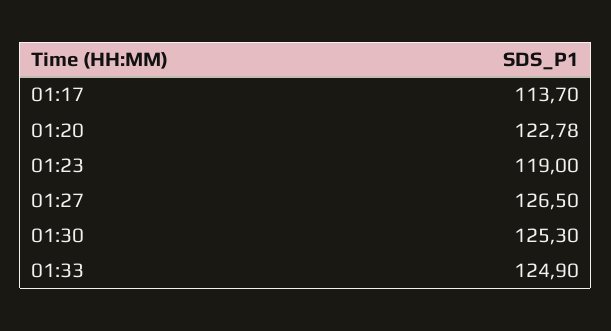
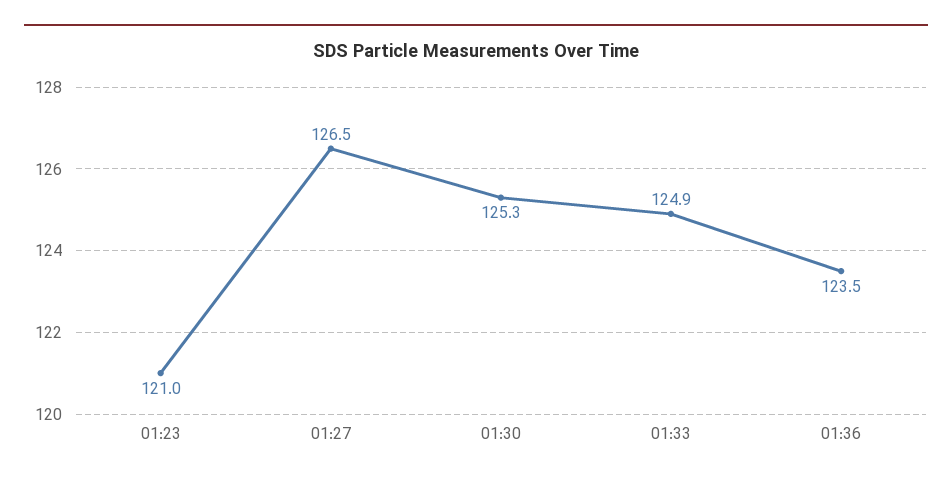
01:17: 113.7 -> none
01:20: 122.78 -> none
01:23: 119 -> 121
01:36: none -> 123.5

